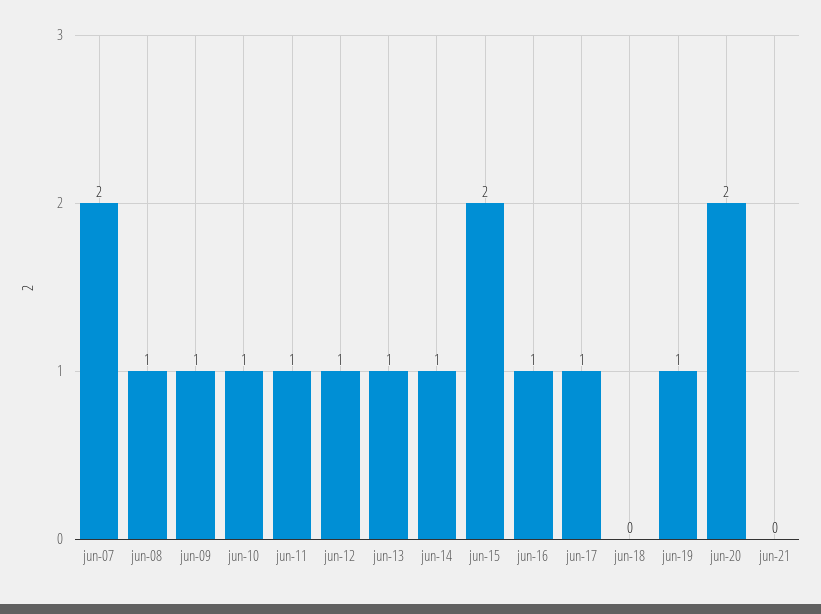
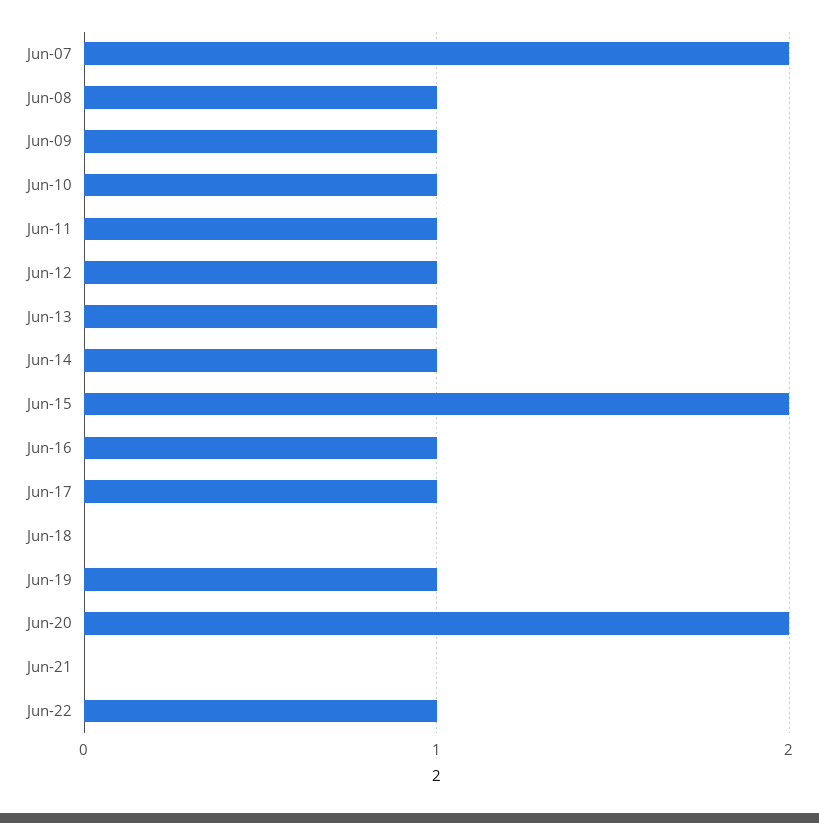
Jun-22: none -> 1

